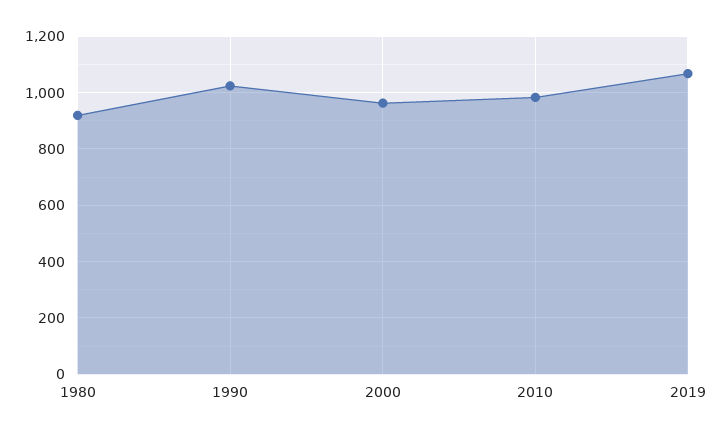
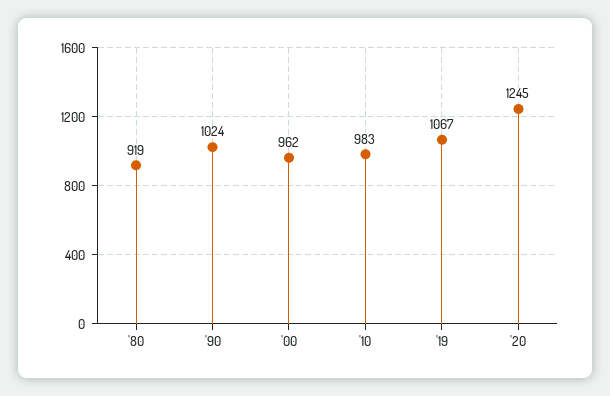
'20: none -> 1245

